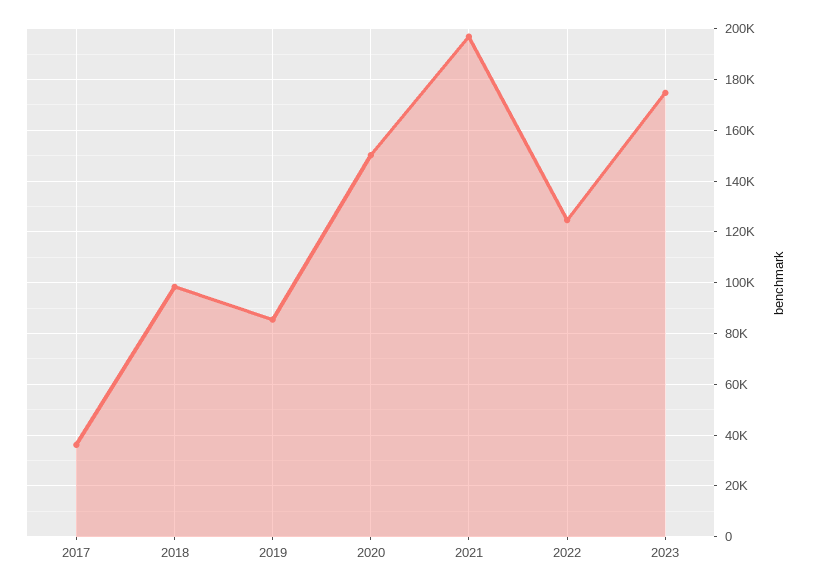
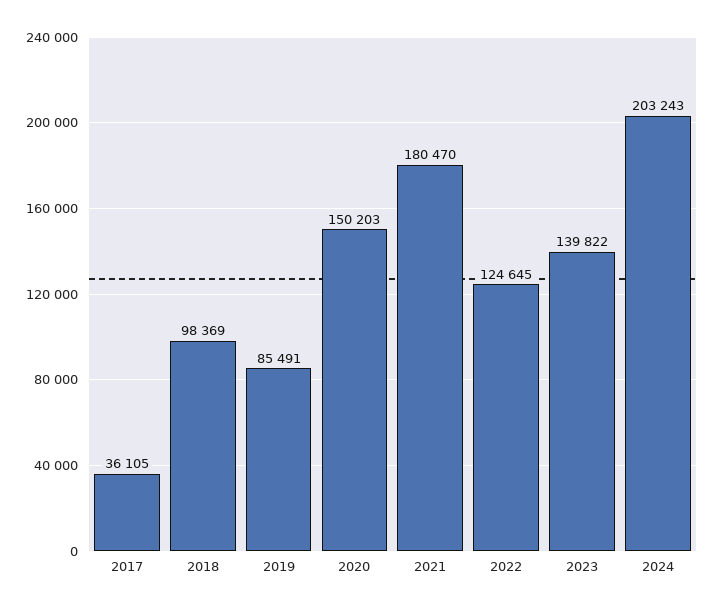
2021: 197500 -> 180470
2023: 175000 -> 139822
2024: none -> 203243

